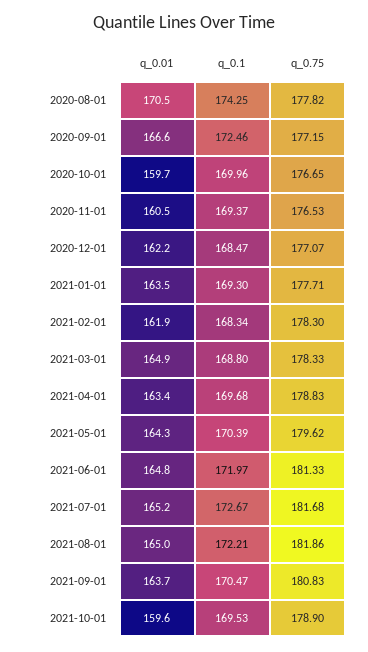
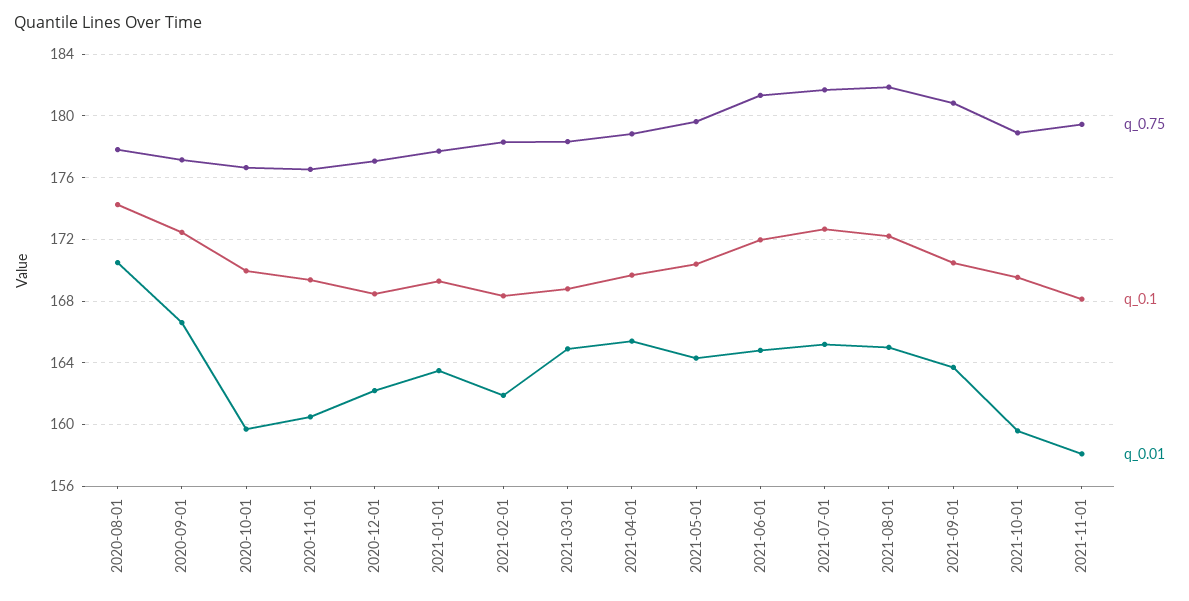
q_0.01, 2021-04-01: 163.4 -> 165.5
q_0.75, 2021-11-01: none -> 179.5
q_0.1, 2021-11-01: none -> 168
q_0.01, 2021-11-01: none -> 158

